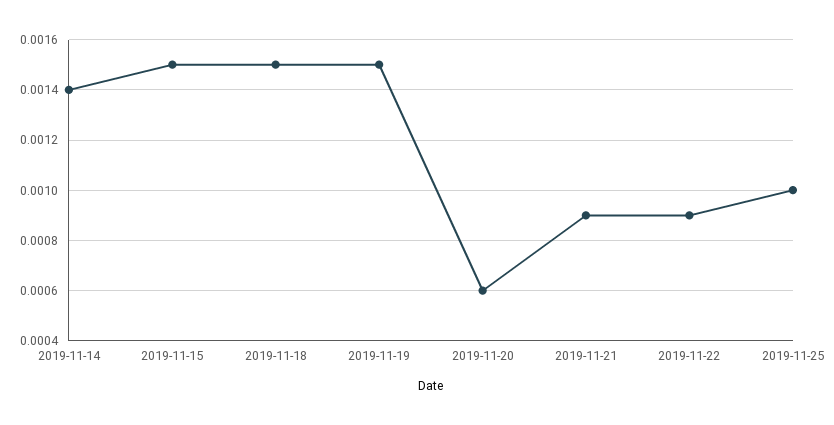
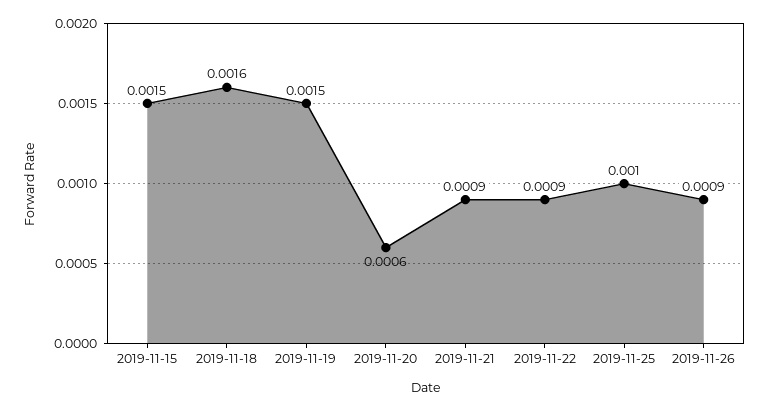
2019-11-14: 0.0014 -> none
2019-11-18: 0.0015 -> 0.0016
2019-11-26: none -> 0.0009

